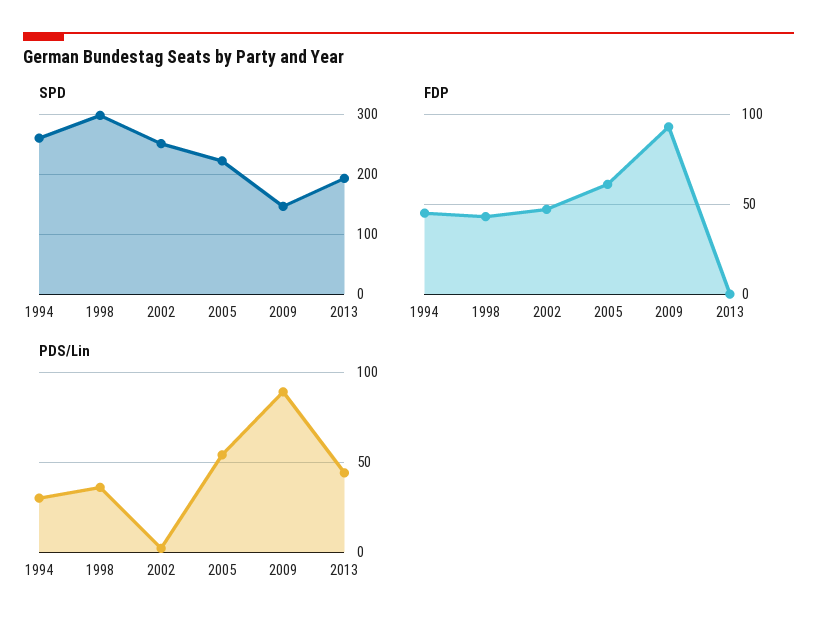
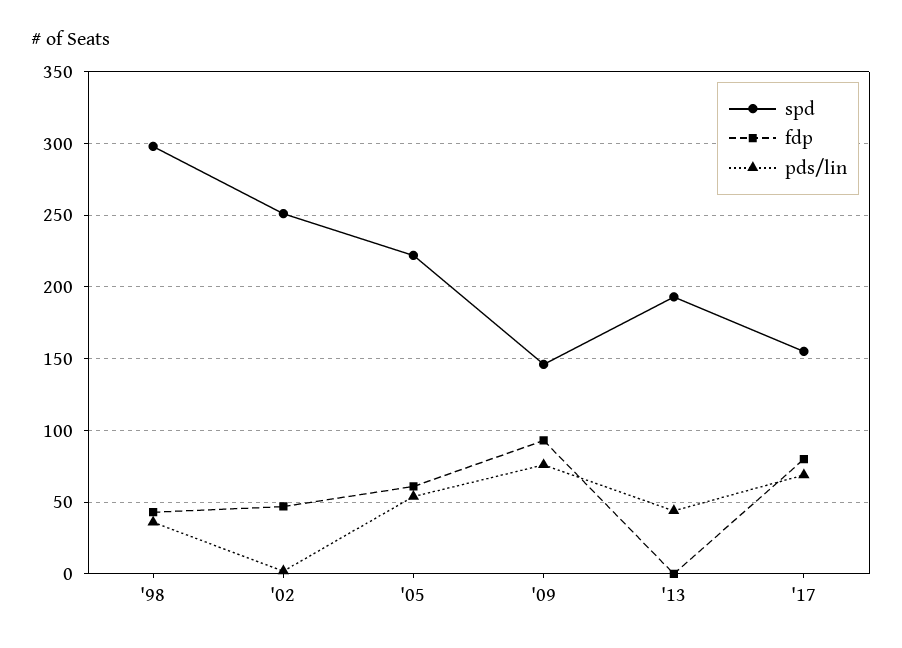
SPD, 1994: 260 -> none
FDP, 1994: 45 -> none
PDS/Lin, 1994: 30 -> none
PDS/Lin, 2009: 90 -> 75
SPD, '17: none -> 155
FDP, '17: none -> 80
PDS/Lin, '17: none -> 70

